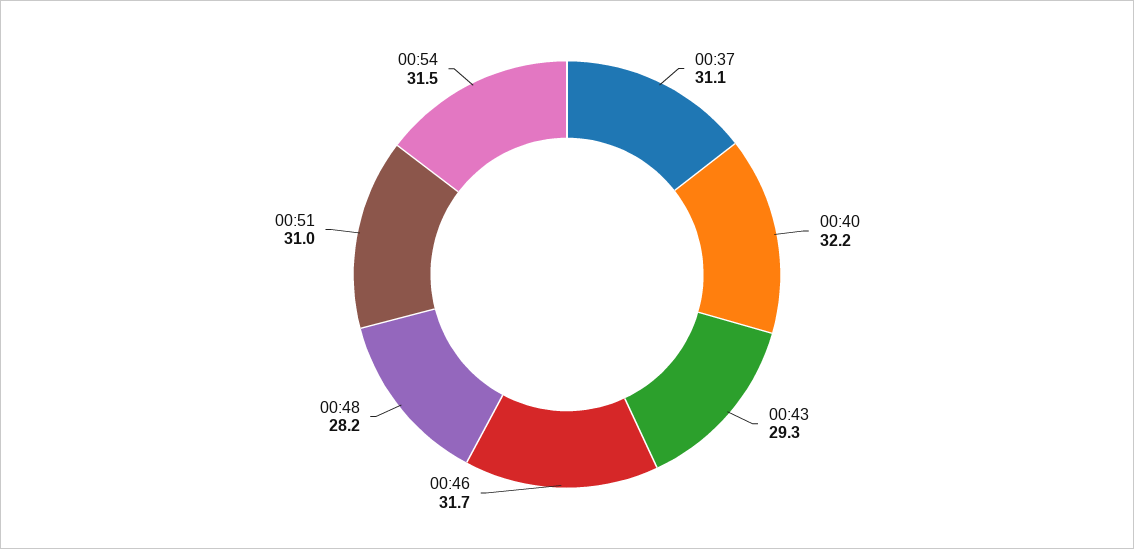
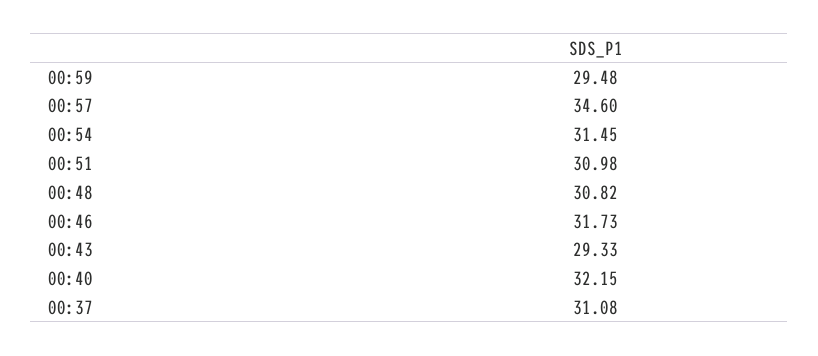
00:48: 28.2 -> 30.82
00:59: none -> 29.48
00:57: none -> 34.6

